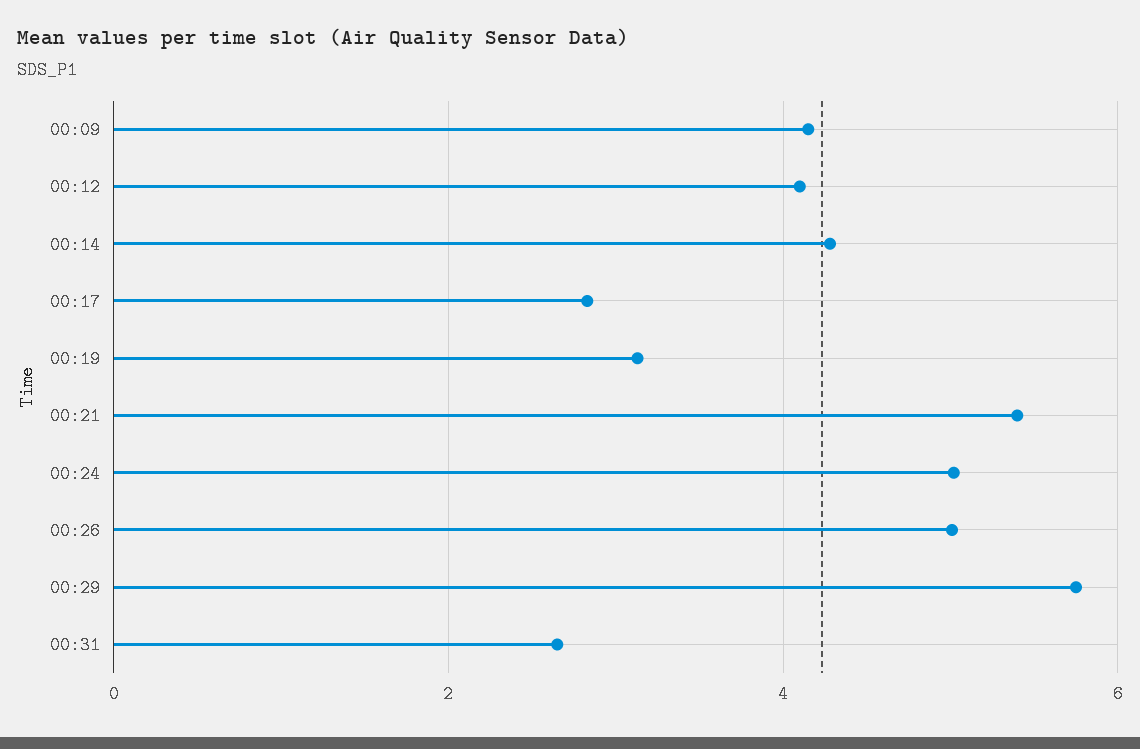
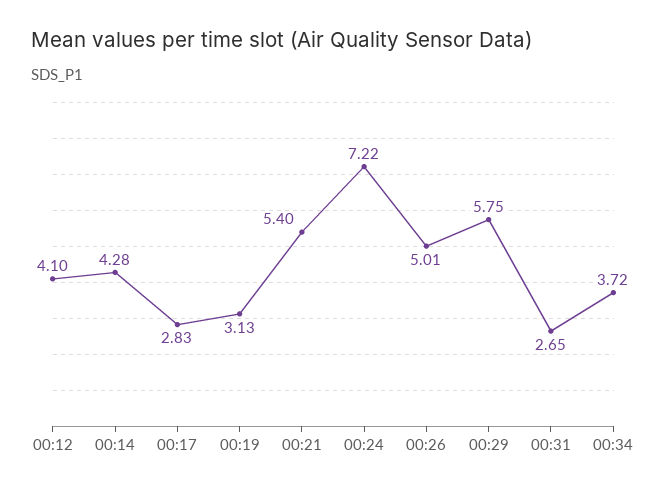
00:09: 4.2 -> none
00:24: 5 -> 7.22
00:34: none -> 3.72

